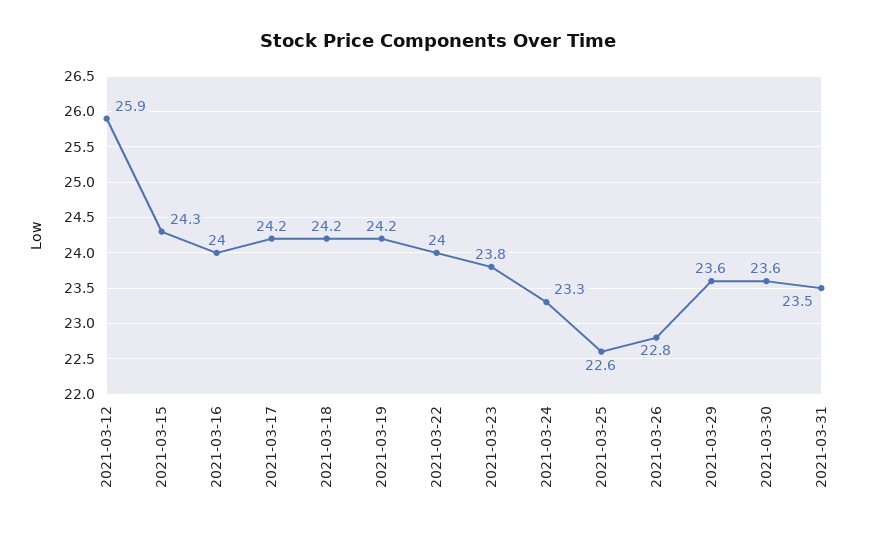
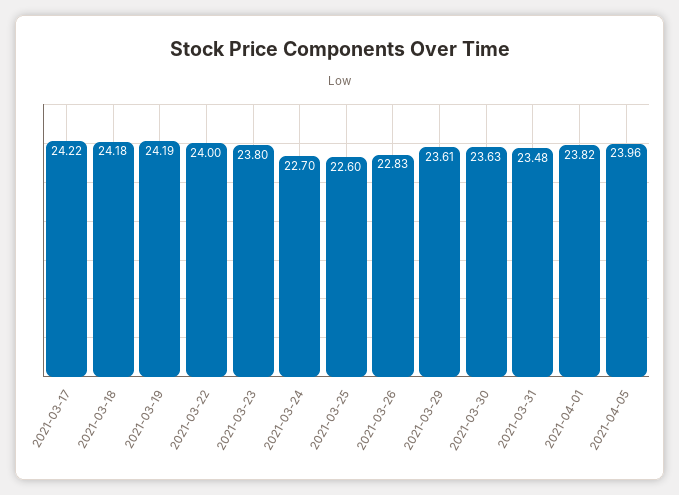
2021-03-12: 25.9 -> none
2021-03-15: 24.3 -> none
2021-03-16: 24 -> none
2021-03-24: 23.3 -> 22.7
2021-04-01: none -> 23.82
2021-04-05: none -> 23.96

